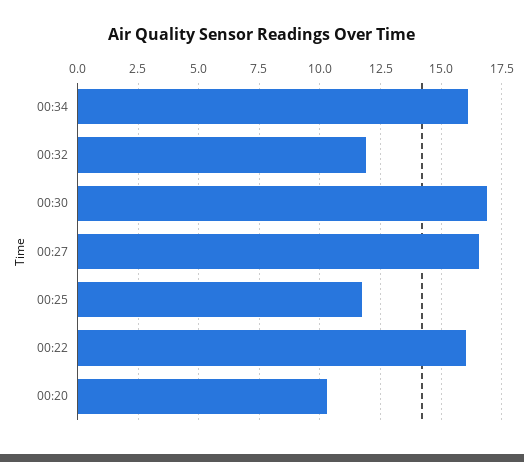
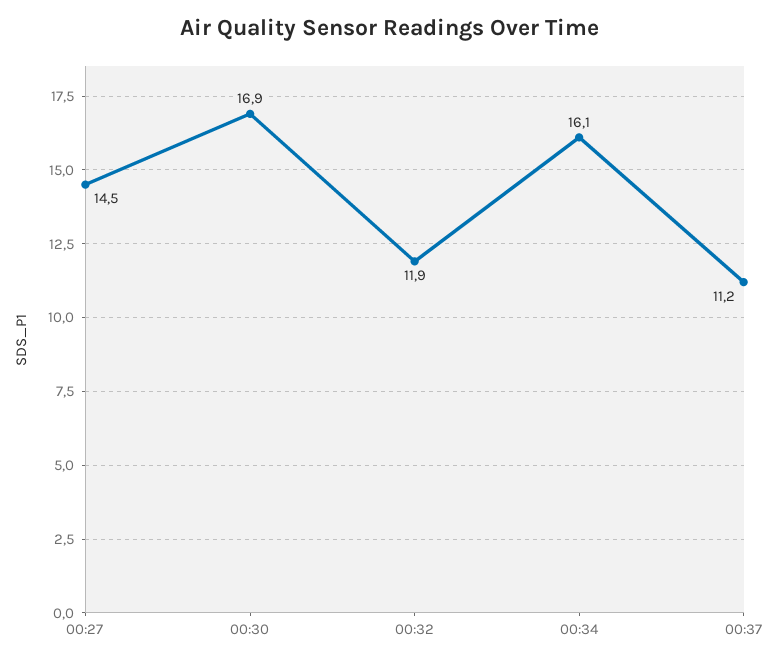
00:27: 16.5 -> 14.5
00:25: 11.75 -> none
00:22: 16 -> none
00:20: 10.25 -> none
00:37: none -> 11.2

